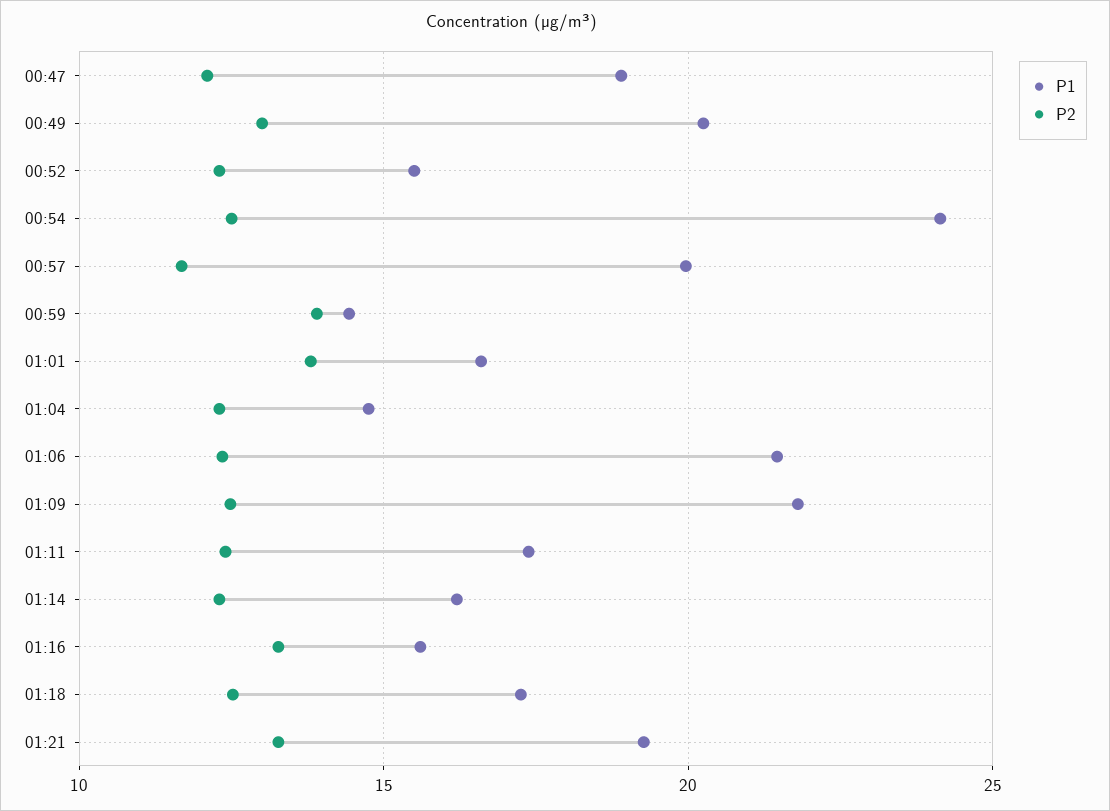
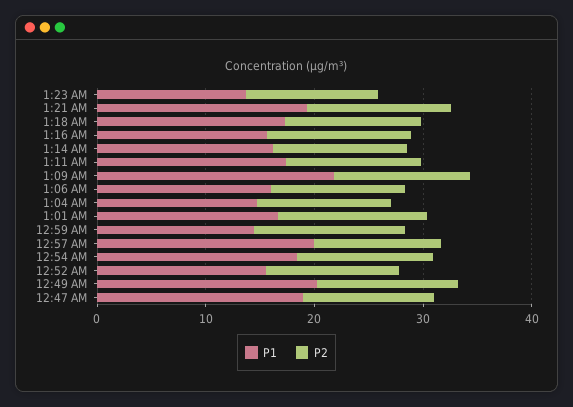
P1, 00:54: 24 -> 18
P1, 01:06: 21.5 -> 16
P1, 1:23 AM: none -> 14
P2, 1:23 AM: none -> 12

